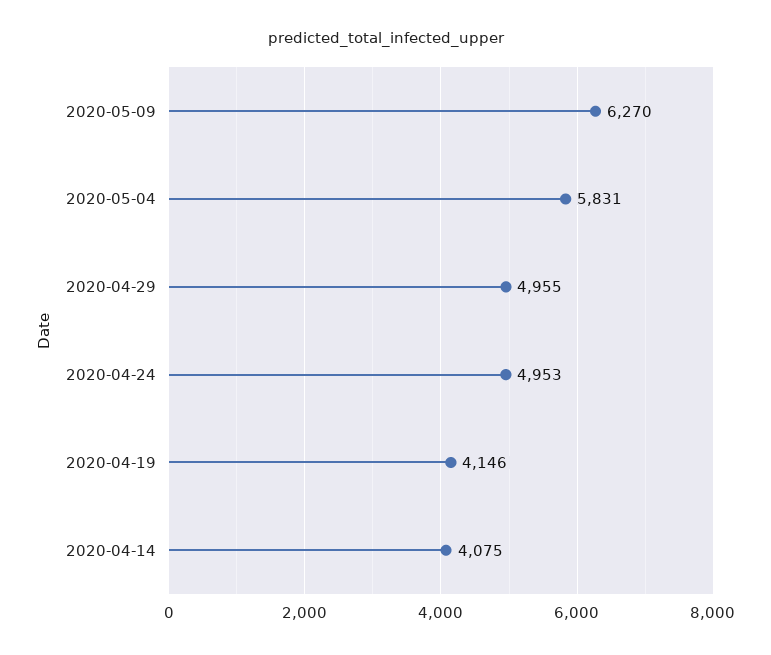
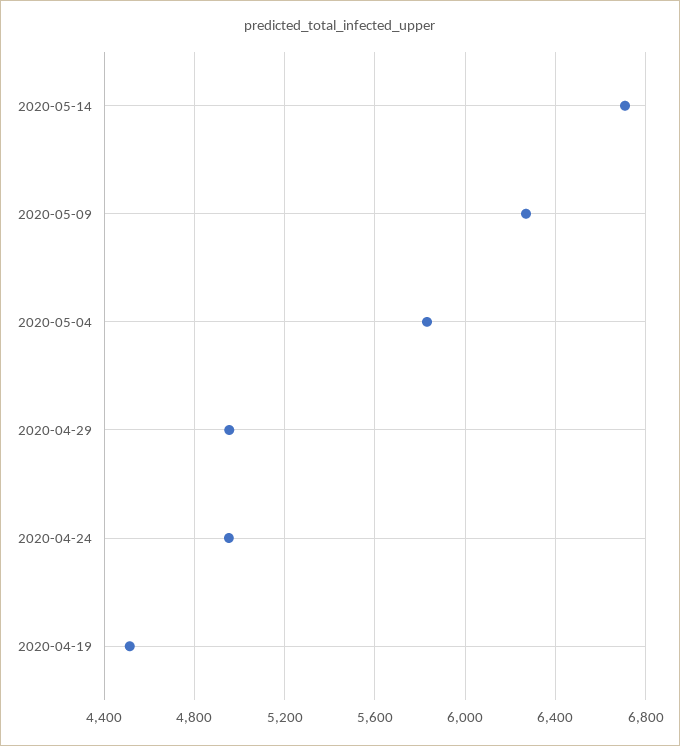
2020-04-19: 4146 -> 4500
2020-04-14: 4075 -> none
2020-05-14: none -> 6700

